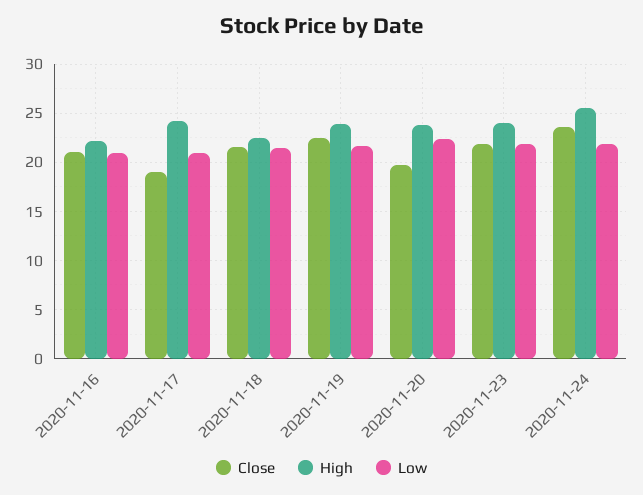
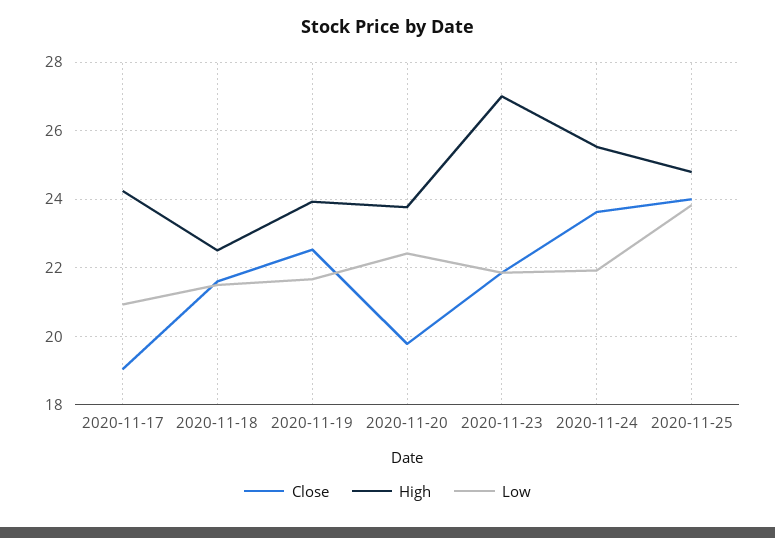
Close, 2020-11-16: 21 -> none
High, 2020-11-16: 22 -> none
Low, 2020-11-16: 21 -> none
High, 2020-11-23: 24 -> 27
Close, 2020-11-25: none -> 24
High, 2020-11-25: none -> 24.8
Low, 2020-11-25: none -> 23.8

